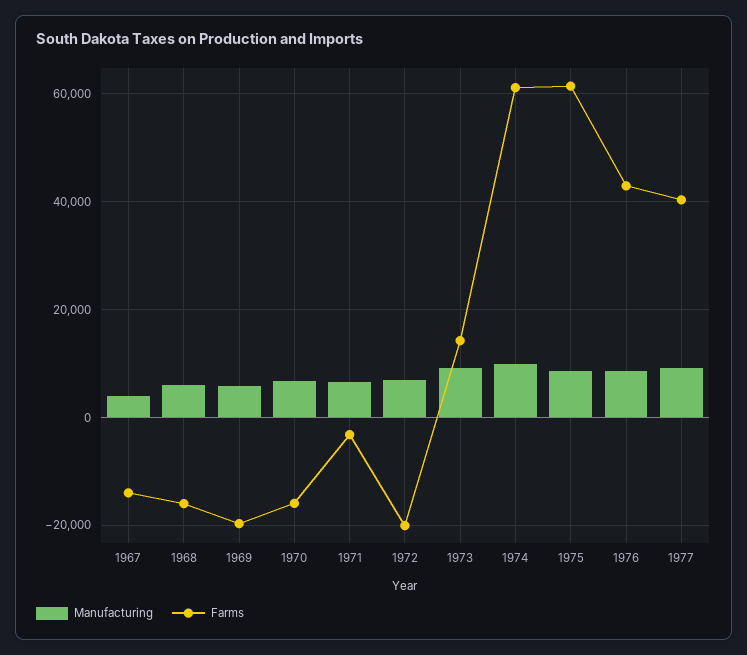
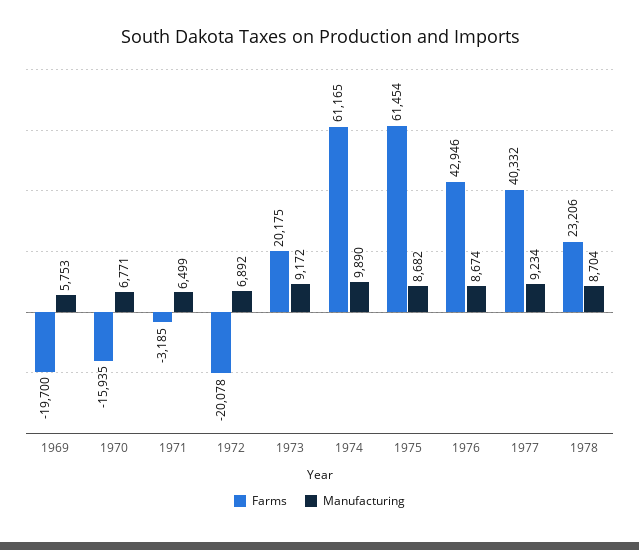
Manufacturing, 1967: 4000 -> none
Farms, 1967: -14000 -> none
Manufacturing, 1968: 6000 -> none
Farms, 1968: -16000 -> none
Farms, 1973: 14000 -> 20175
Farms, 1978: none -> 23206
Manufacturing, 1978: none -> 8704

